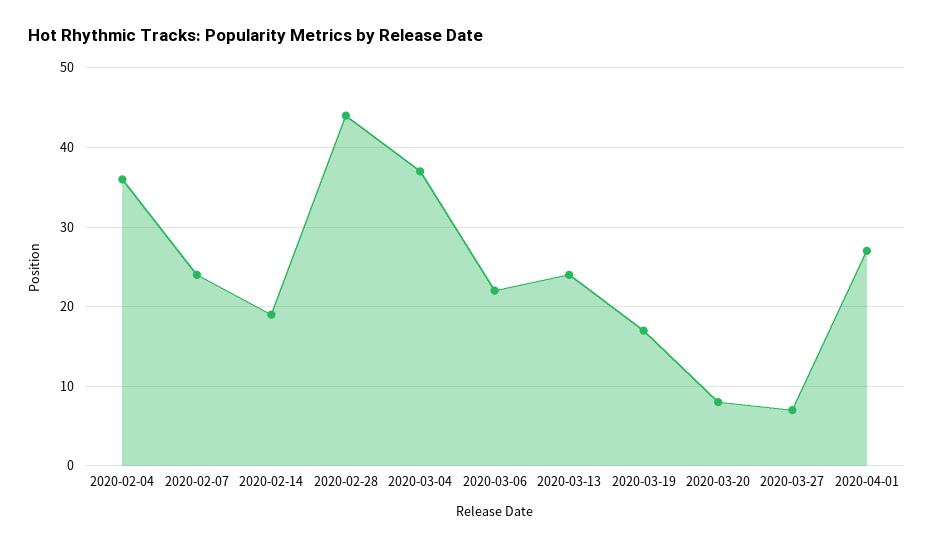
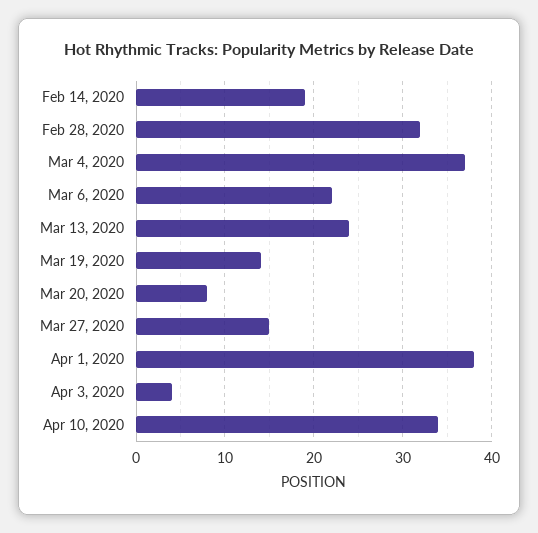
2020-02-04: 36 -> none
2020-02-07: 24 -> none
2020-02-28: 44 -> 32
2020-03-19: 17 -> 14
2020-03-27: 7 -> 15
2020-04-01: 27 -> 38
Apr 3, 2020: none -> 4
Apr 10, 2020: none -> 34

